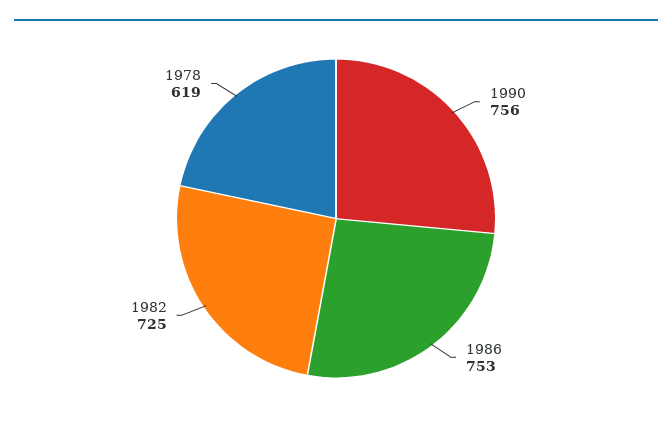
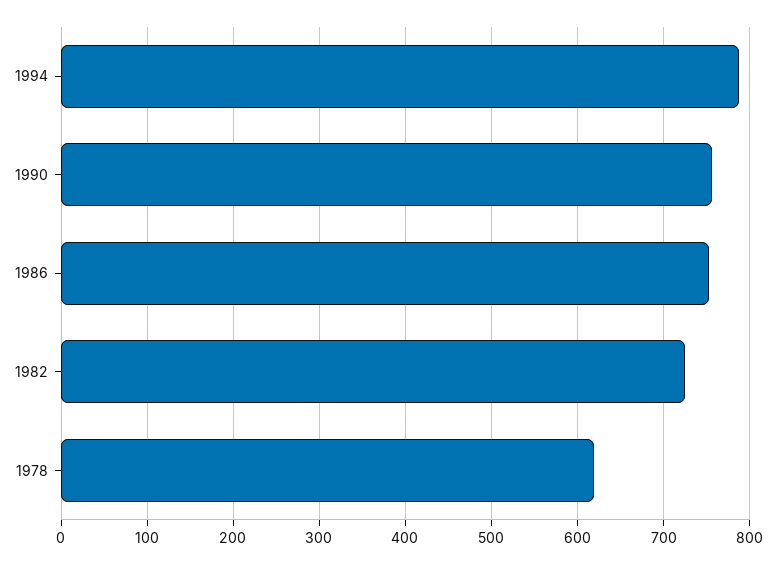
1994: none -> 790

